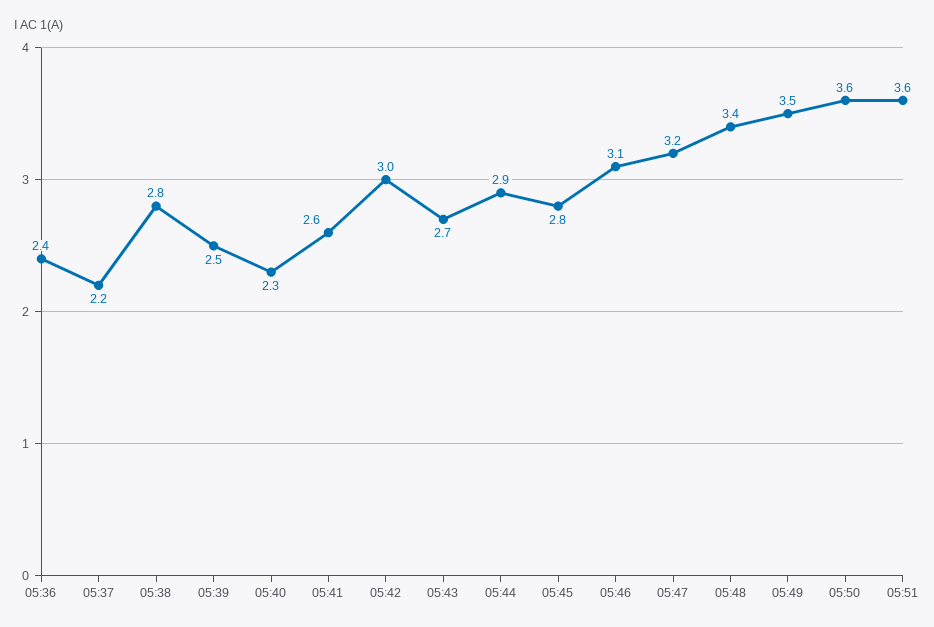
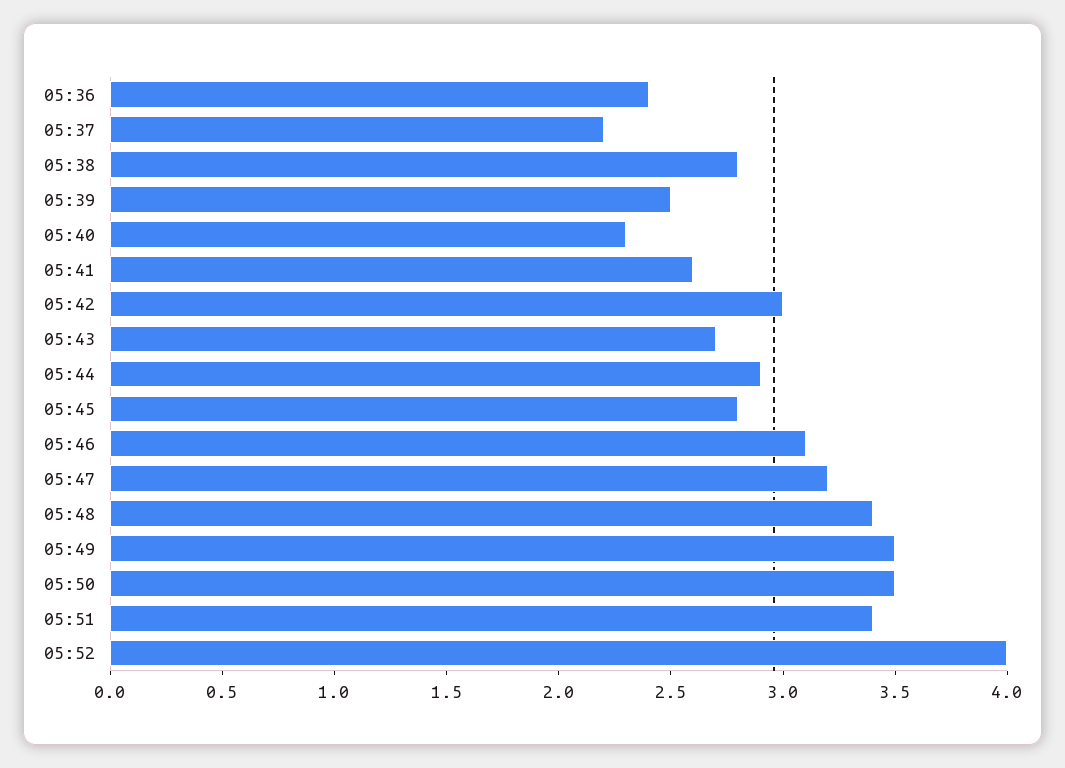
05:50: 3.6 -> 3.5
05:51: 3.6 -> 3.4
05:52: none -> 4

